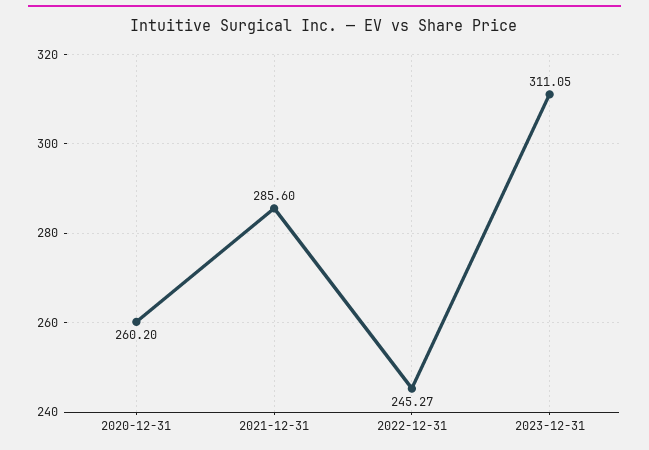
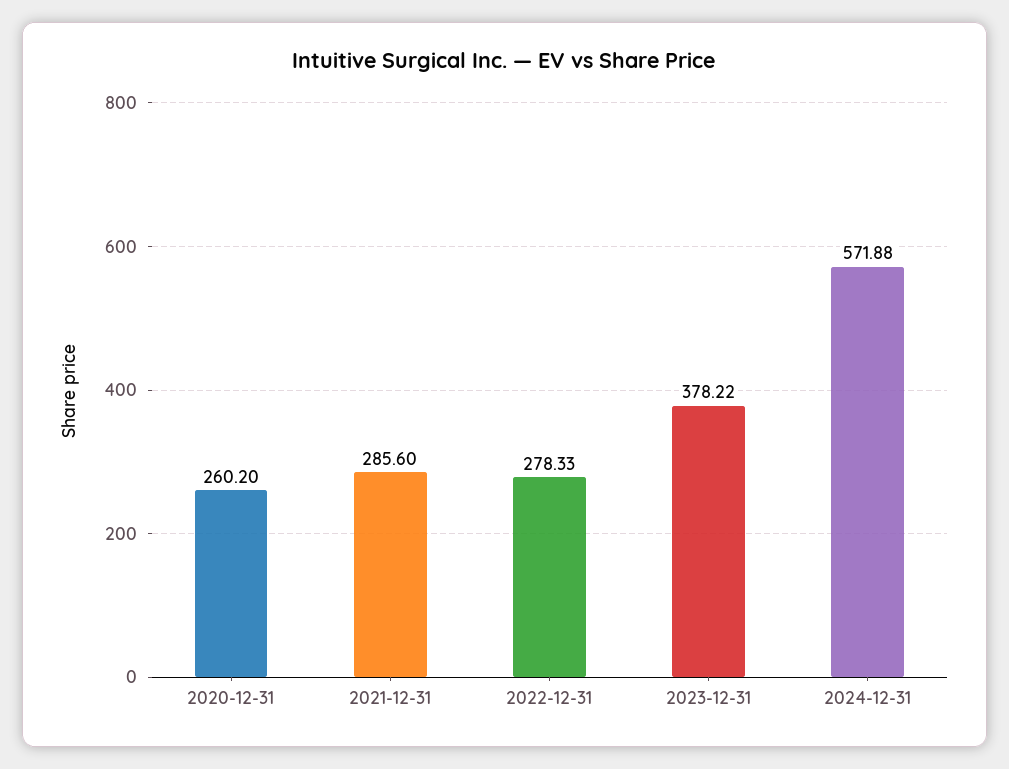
2022-12-31: 245.27 -> 278.33
2023-12-31: 311.05 -> 378.22
2024-12-31: none -> 571.88

